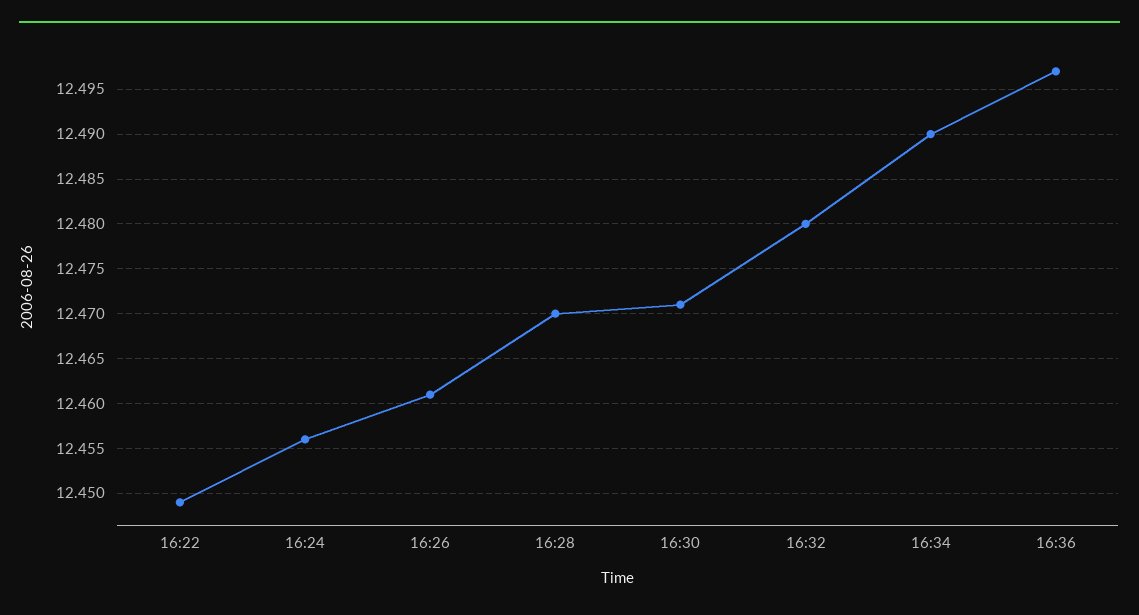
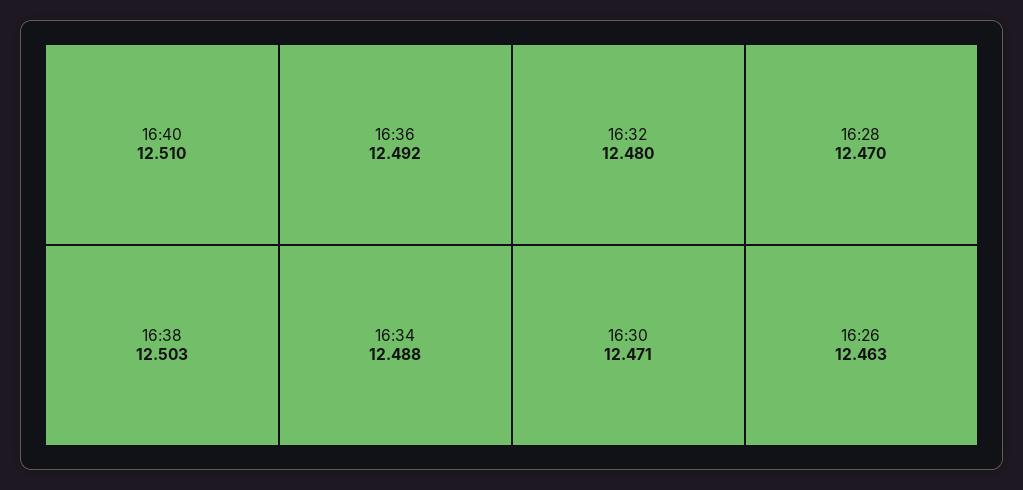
16:22: 12.449 -> none
16:24: 12.456 -> none
16:26: 12.461 -> 12.463
16:34: 12.49 -> 12.488
16:36: 12.497 -> 12.492
16:40: none -> 12.51
16:38: none -> 12.503

